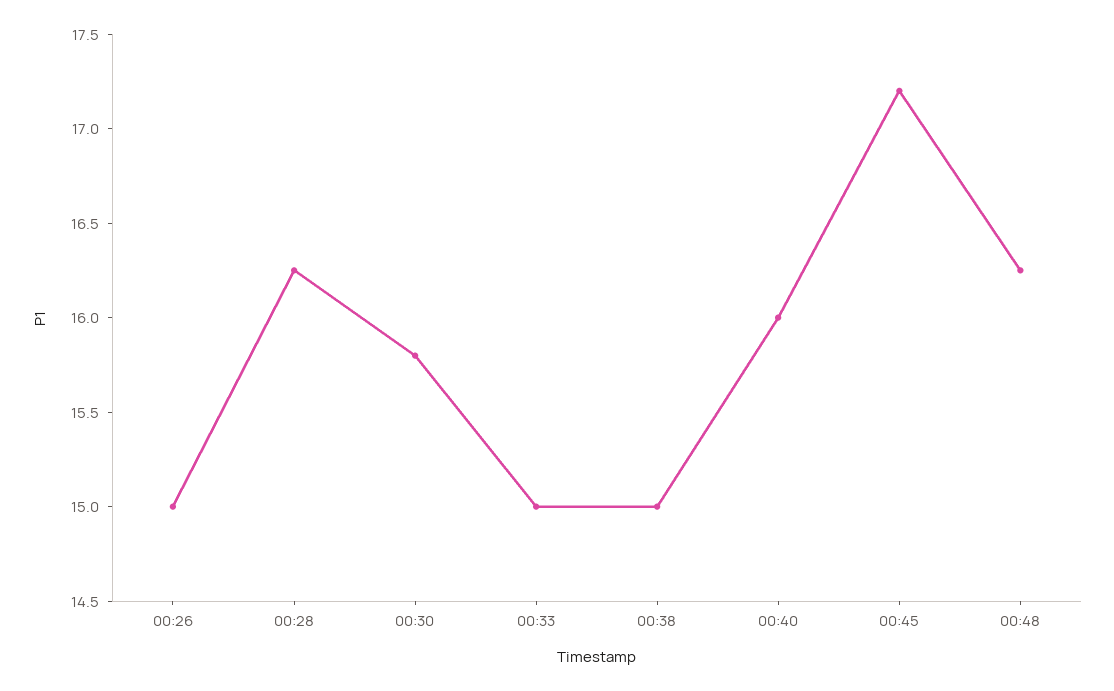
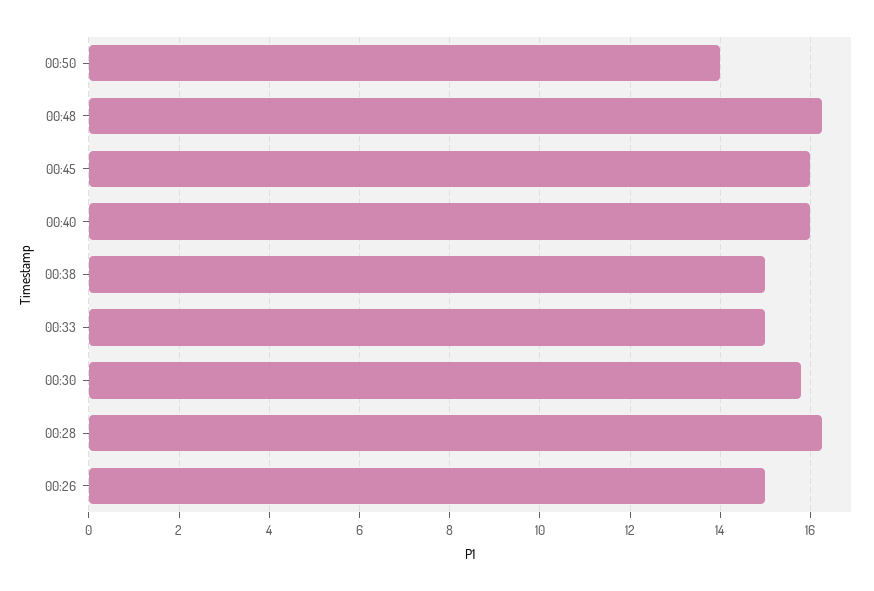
00:45: 17.2 -> 16
00:50: none -> 14

